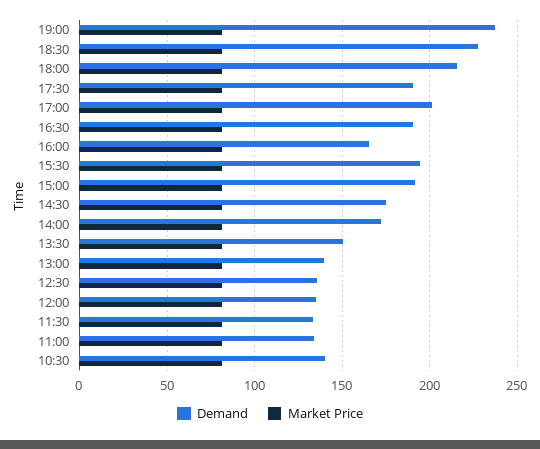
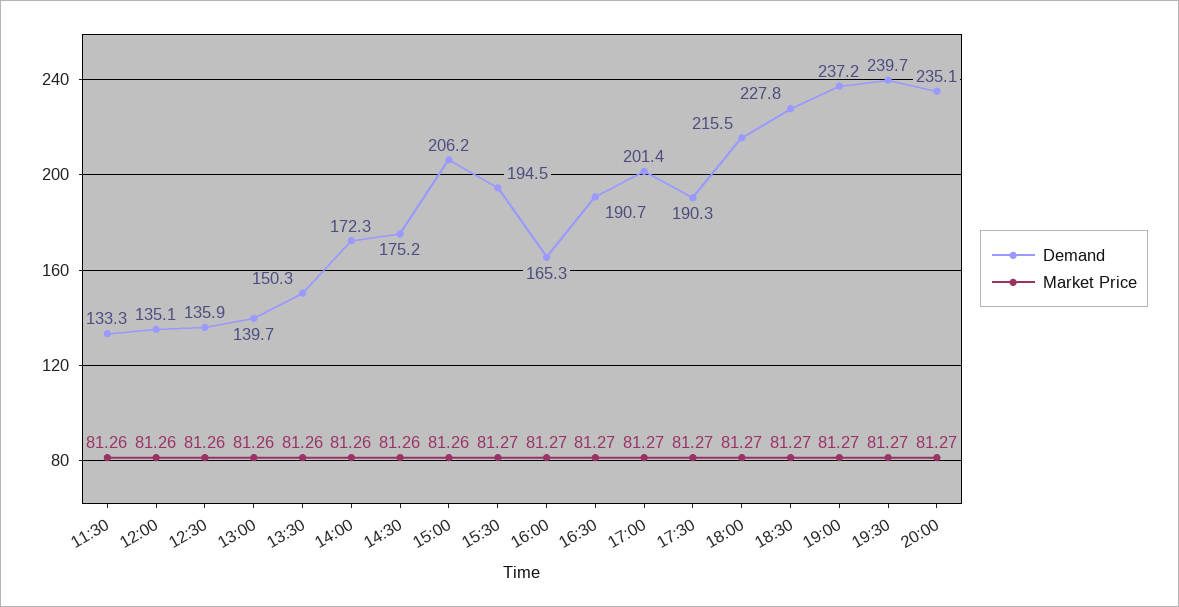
Demand, 15:00: 190 -> 206.2
Demand, 11:00: 135 -> none
Market Price, 11:00: 80 -> none
Demand, 10:30: 140 -> none
Market Price, 10:30: 80 -> none
Demand, 19:30: none -> 239.7
Market Price, 19:30: none -> 81.27
Demand, 20:00: none -> 235.1
Market Price, 20:00: none -> 81.27

